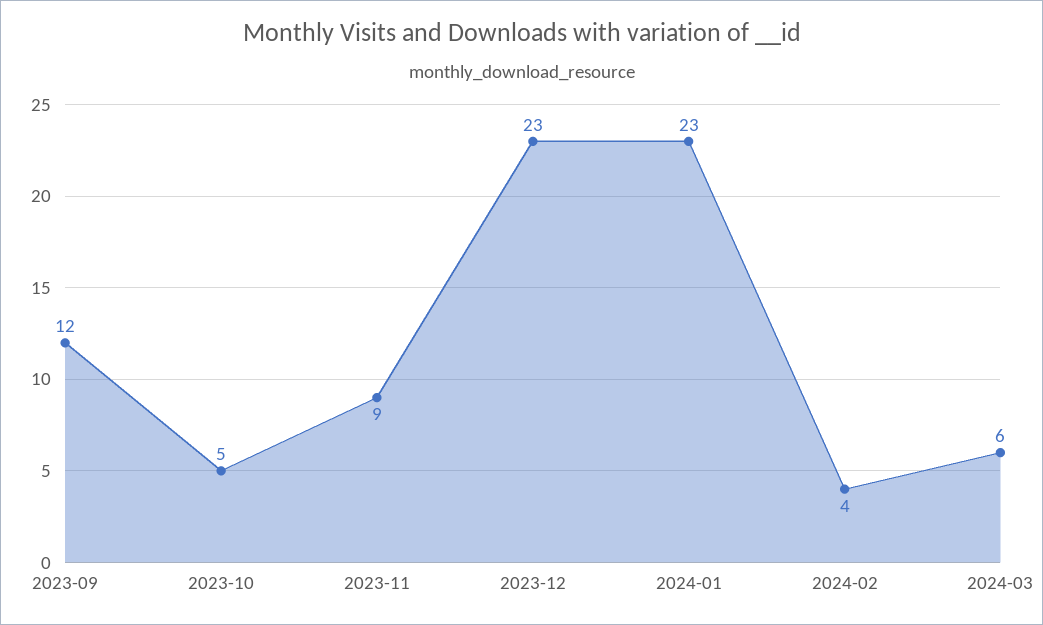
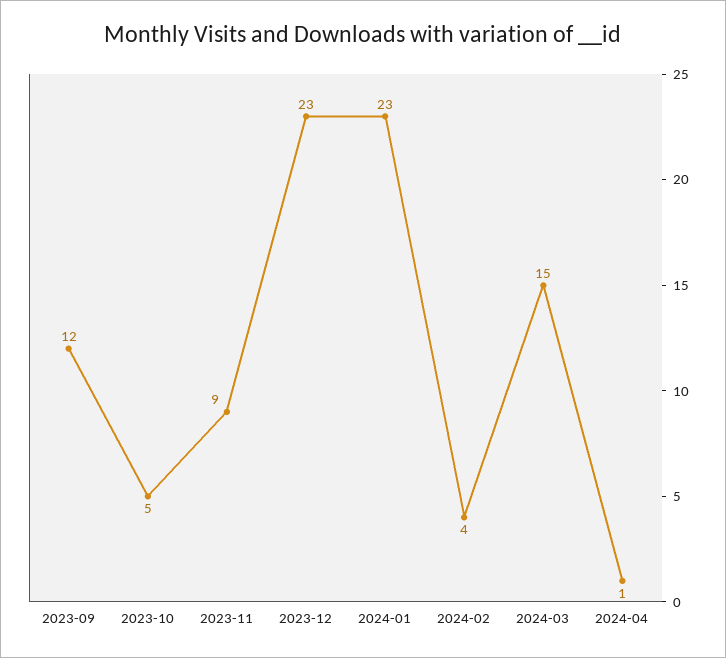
2024-03: 6 -> 15
2024-04: none -> 1

